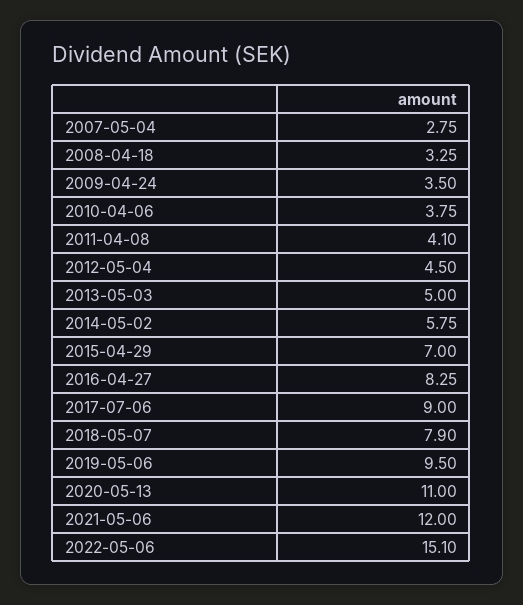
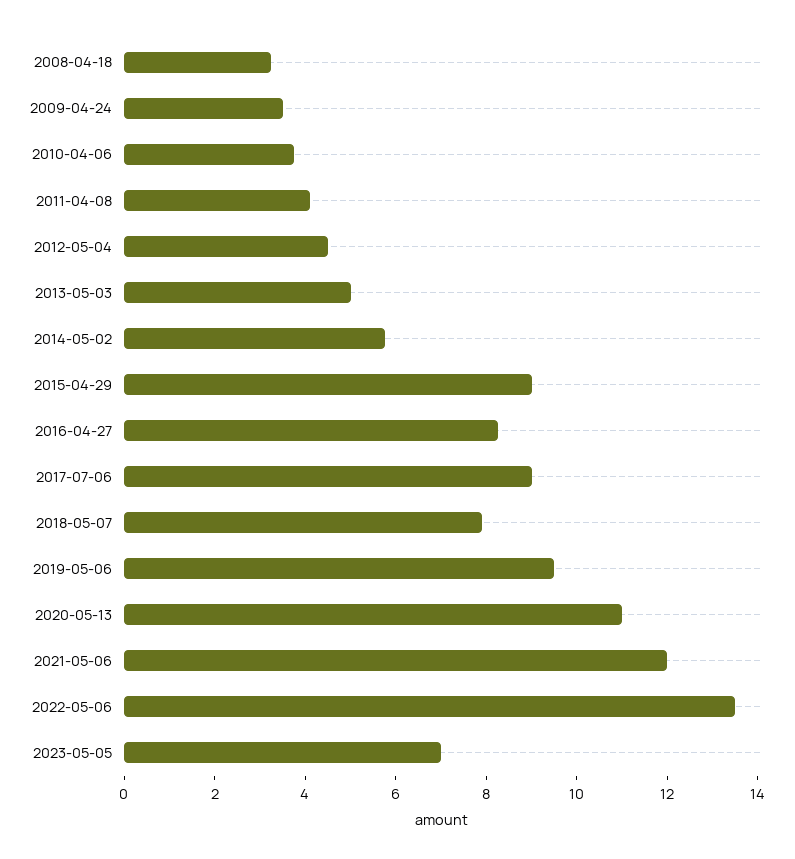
2007-05-04: 2.75 -> none
2015-04-29: 7 -> 9
2022-05-06: 15.1 -> 13.5
2023-05-05: none -> 7

